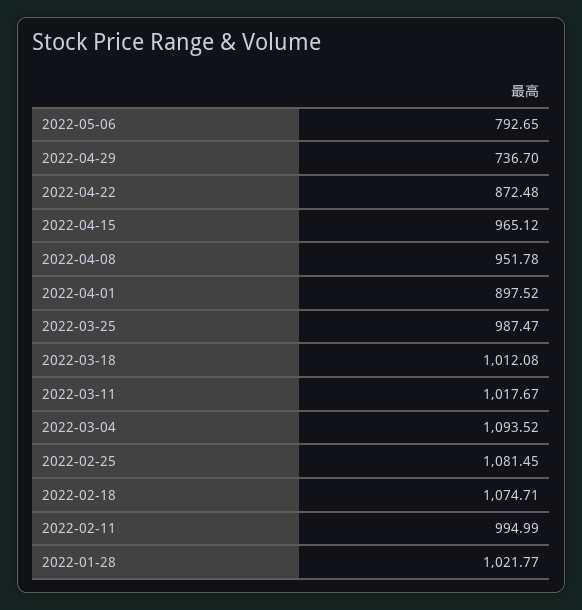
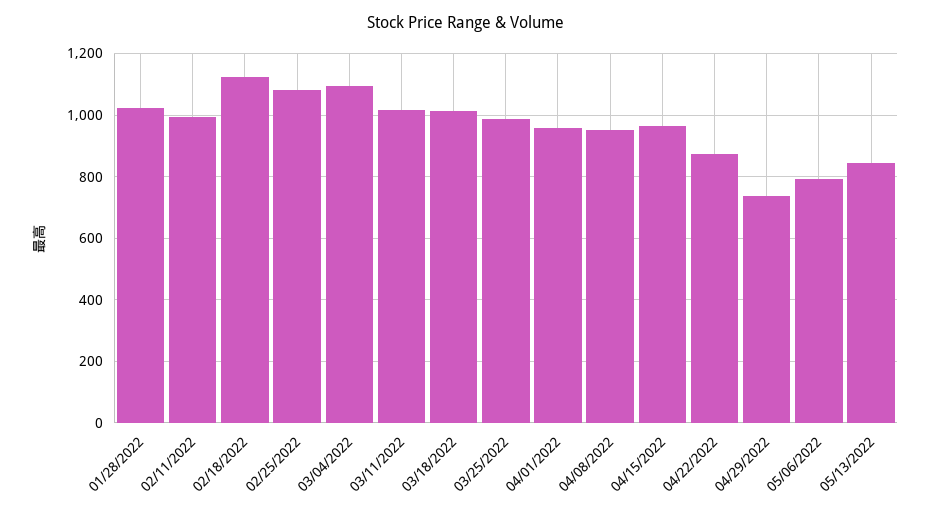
2022-04-01: 897.52 -> 960
2022-02-18: 1074.71 -> 1120
05/13/2022: none -> 840

